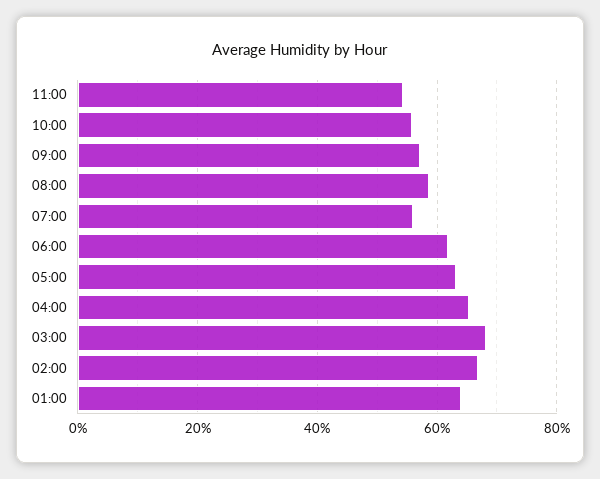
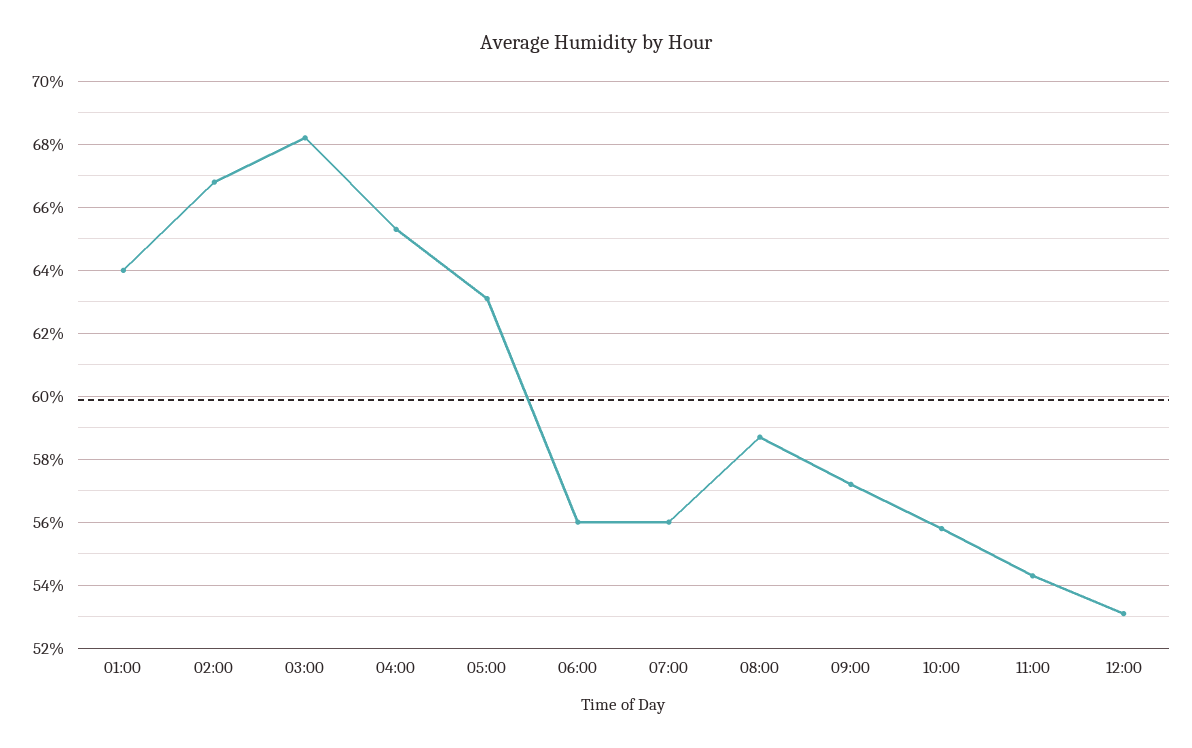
06:00: 62 -> 56
12:00: none -> 53

